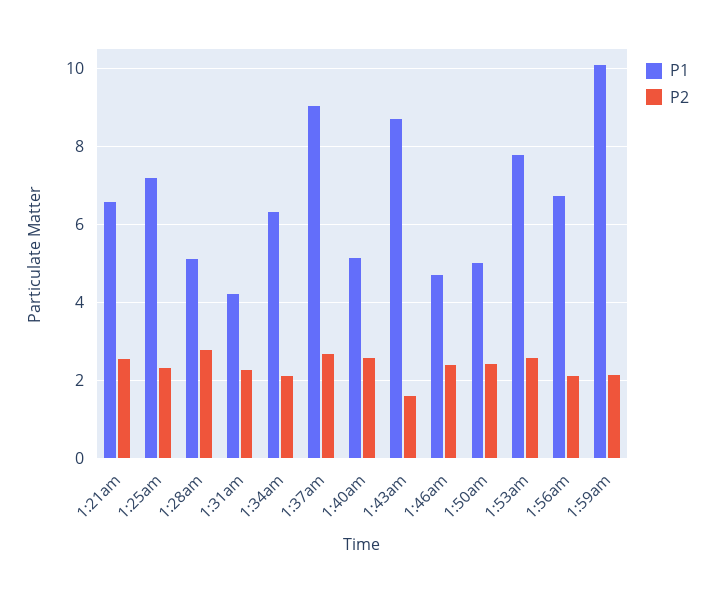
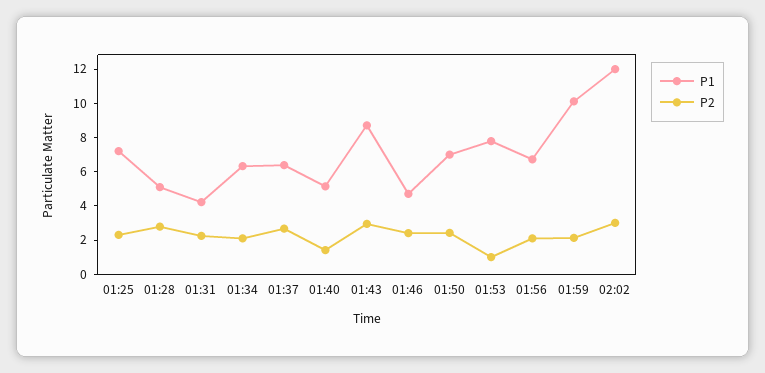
P1, 1:21am: 6.6 -> none
P2, 1:21am: 2.6 -> none
P1, 1:37am: 9 -> 6.5
P2, 1:40am: 2.6 -> 1.5
P2, 1:43am: 1.6 -> 3
P1, 1:50am: 5 -> 7
P2, 1:53am: 2.6 -> 1
P1, 02:02: none -> 12
P2, 02:02: none -> 3

